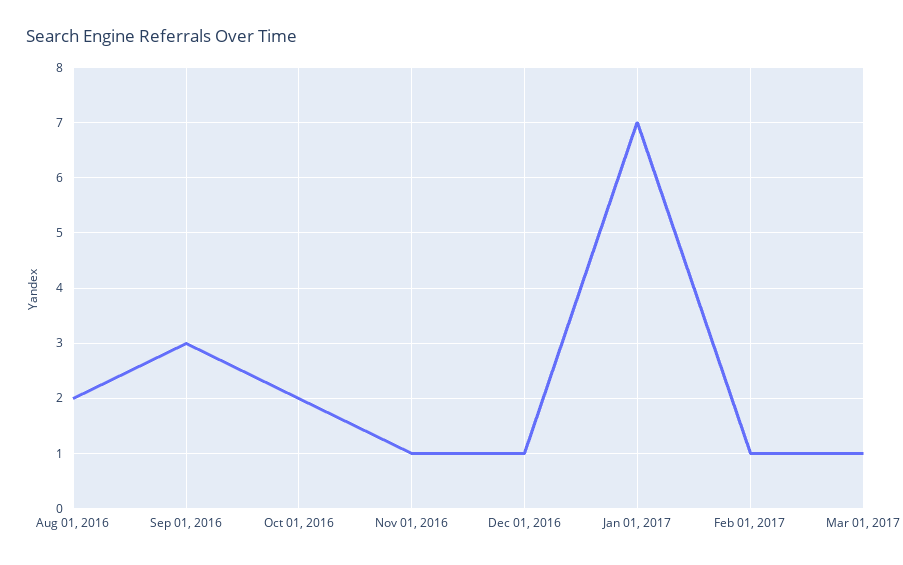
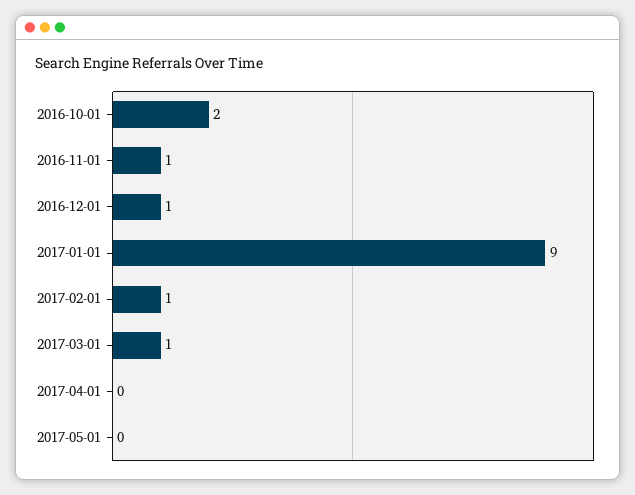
Aug 01, 2016: 2 -> none
Sep 01, 2016: 3 -> none
Jan 01, 2017: 7 -> 9
2017-04-01: none -> 0
2017-05-01: none -> 0

